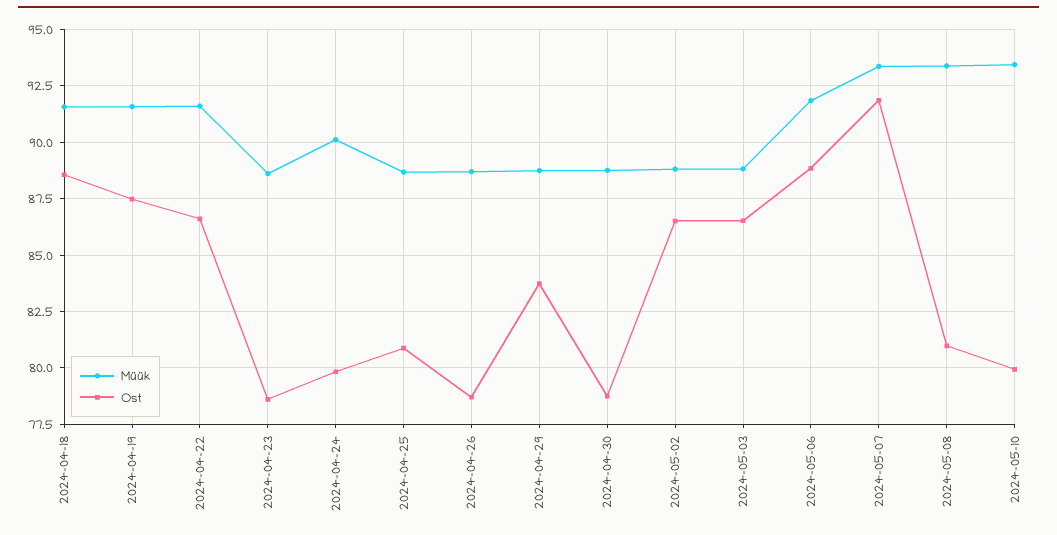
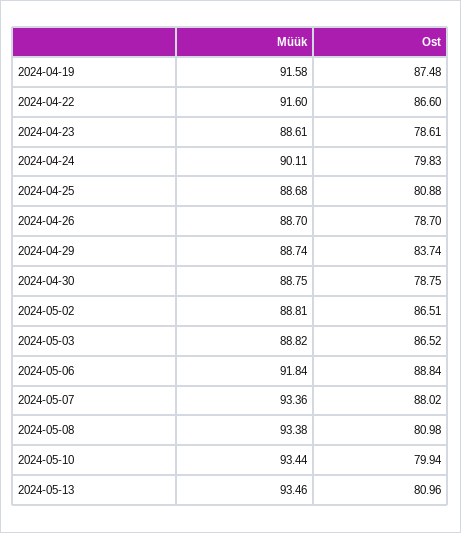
Müük, 2024-04-18: 91.5 -> none
Ost, 2024-04-18: 88.5 -> none
Ost, 2024-05-07: 92 -> 88.02
Müük, 2024-05-13: none -> 93.46
Ost, 2024-05-13: none -> 80.96

